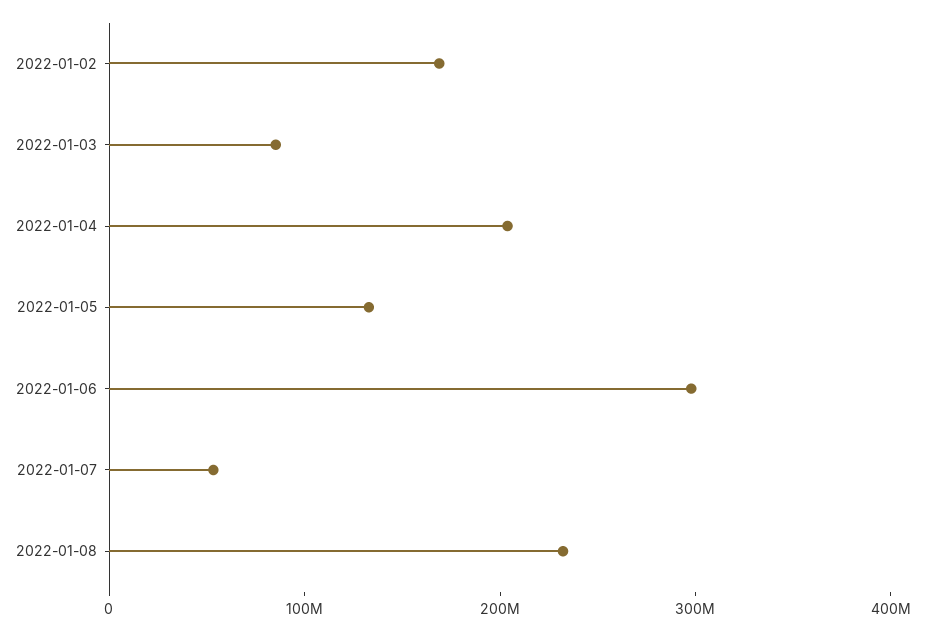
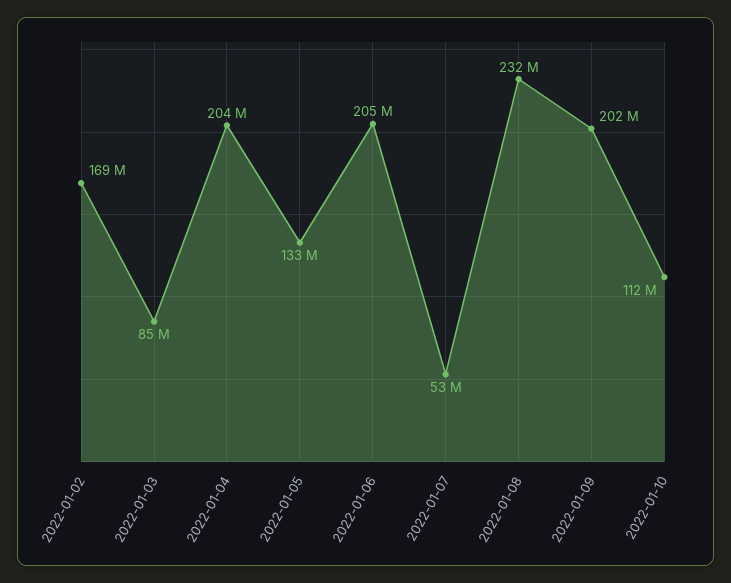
2022-01-06: 300000000 -> 205000000
2022-01-09: none -> 202000000
2022-01-10: none -> 112000000

